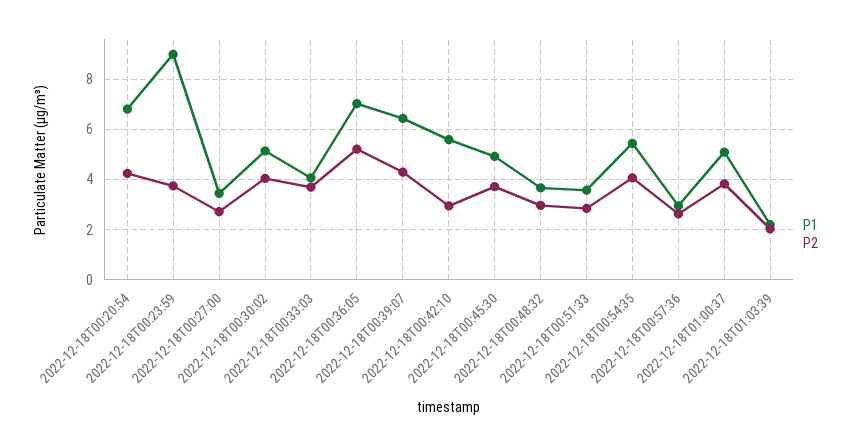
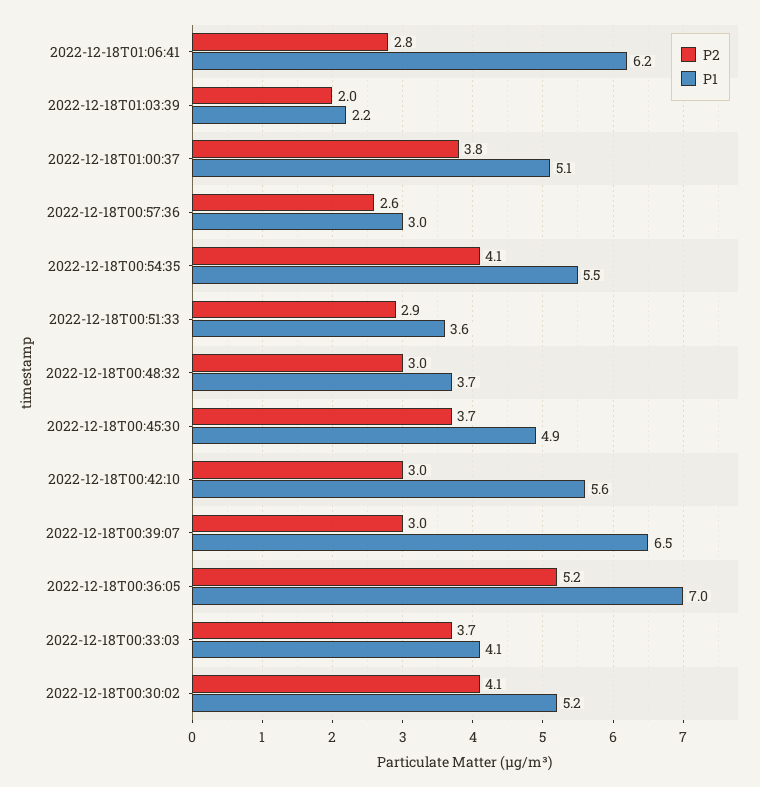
P1, 2022-12-18T00:20:54: 6.75 -> none
P2, 2022-12-18T00:20:54: 4.25 -> none
P1, 2022-12-18T00:23:59: 9 -> none
P2, 2022-12-18T00:23:59: 3.75 -> none
P1, 2022-12-18T00:27:00: 3.5 -> none
P2, 2022-12-18T00:27:00: 2.75 -> none
P2, 2022-12-18T00:39:07: 4.25 -> 3
P2, 2022-12-18T01:06:41: none -> 2.8
P1, 2022-12-18T01:06:41: none -> 6.2

